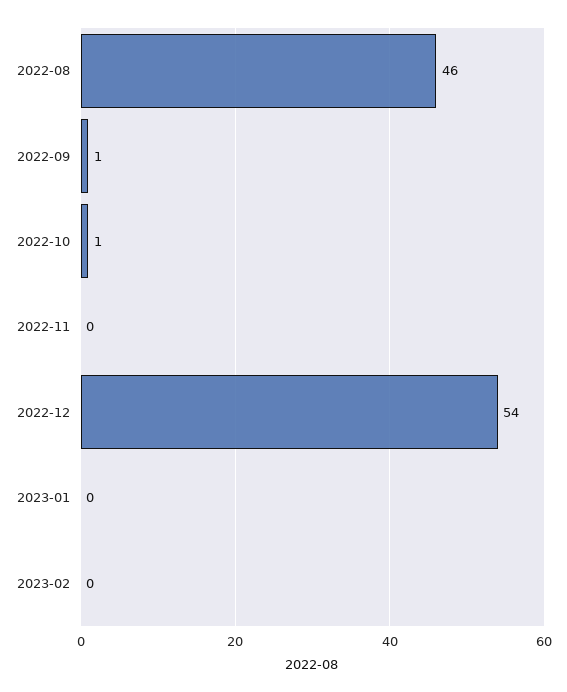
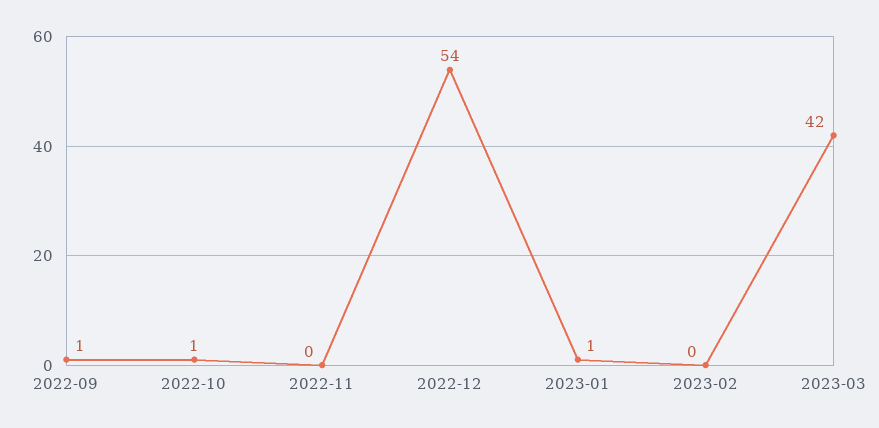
2022-08: 46 -> none
2023-01: 0 -> 1
2023-03: none -> 42

